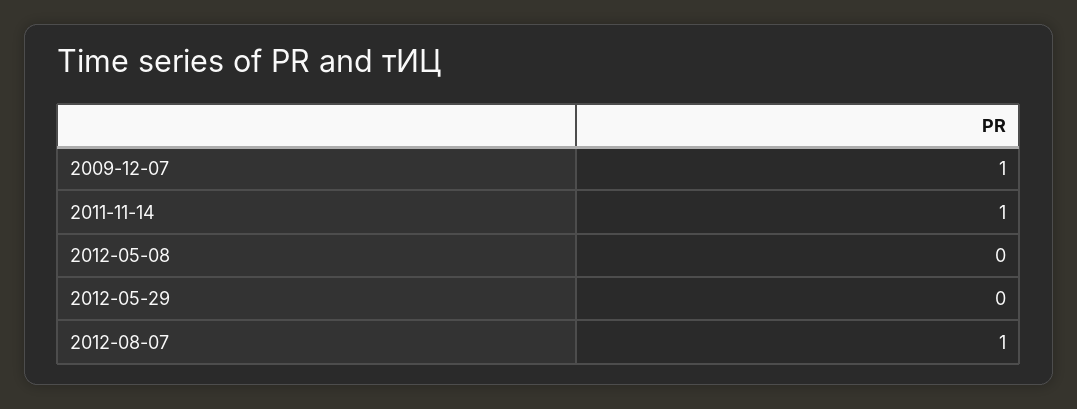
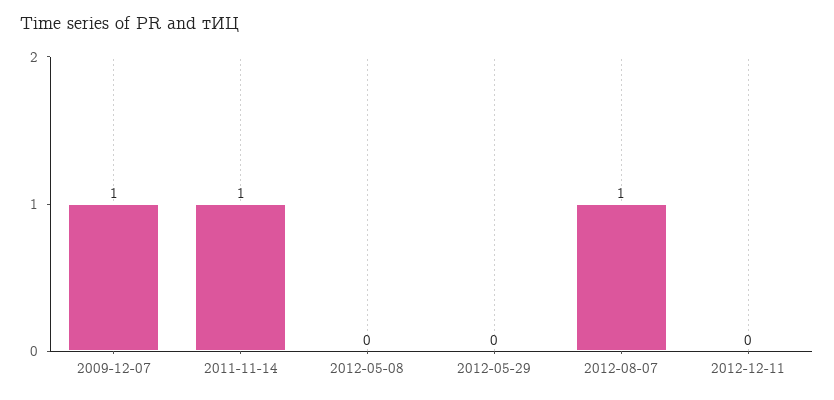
2012-12-11: none -> 0

